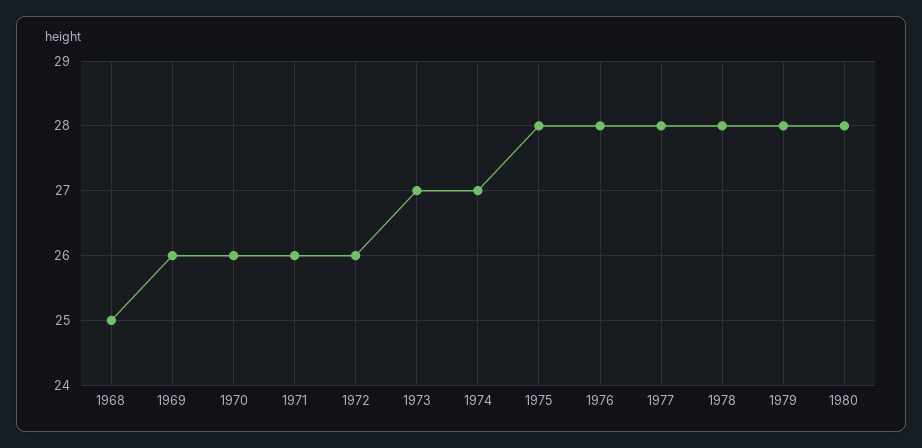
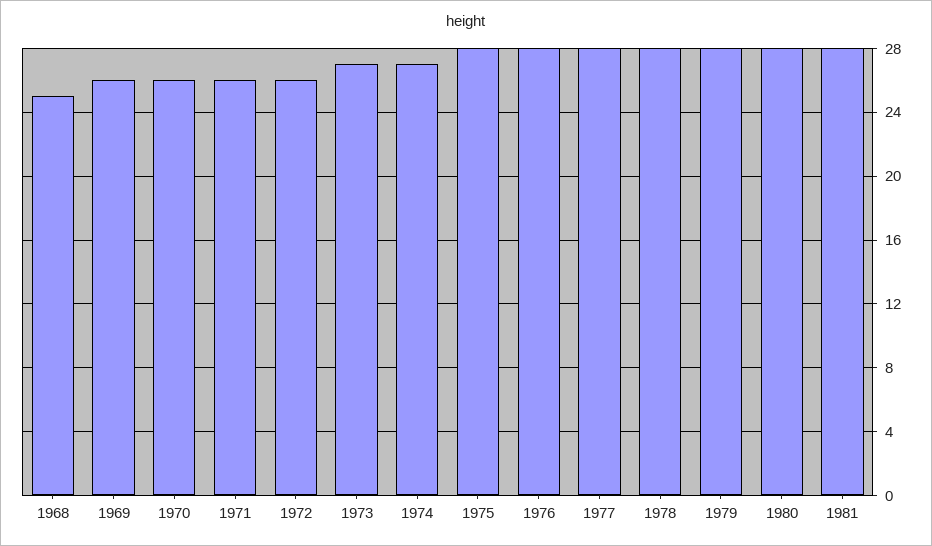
1981: none -> 28

